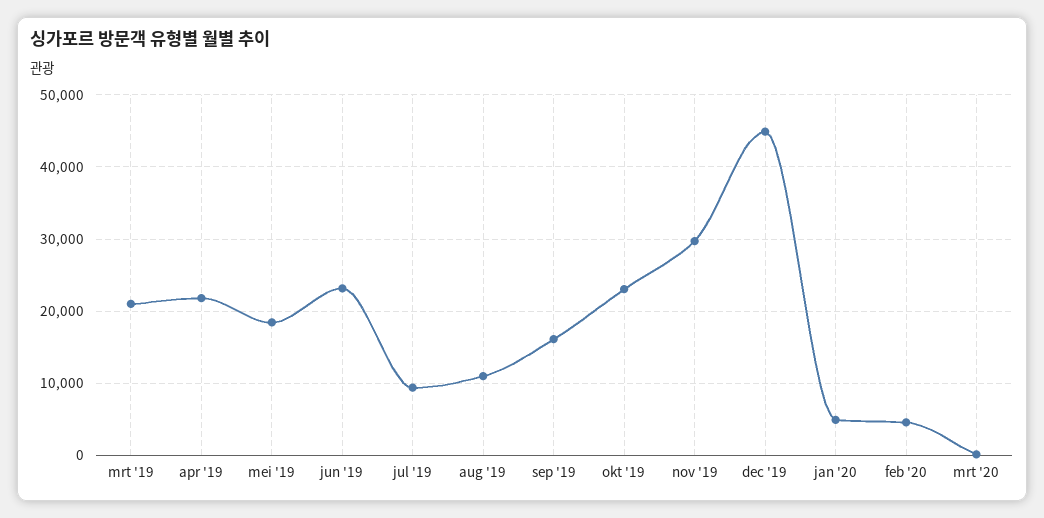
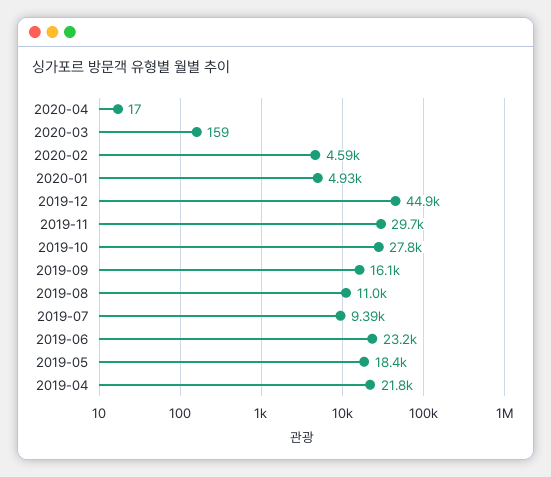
mrt '19: 21000 -> none
okt '19: 23000 -> 27800
2020-04: none -> 17

